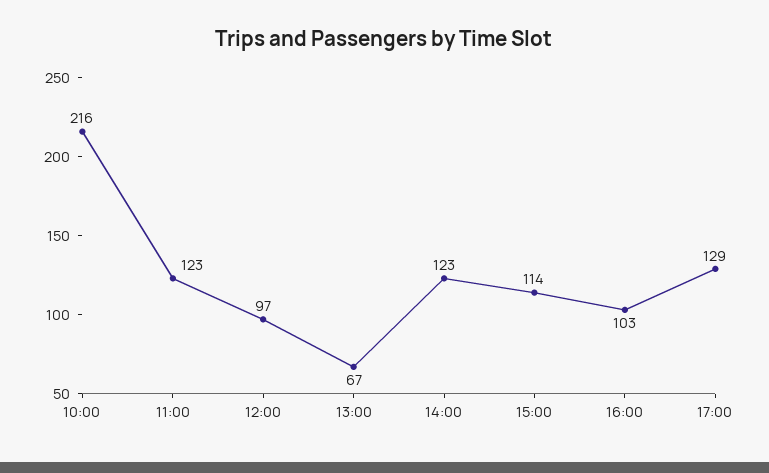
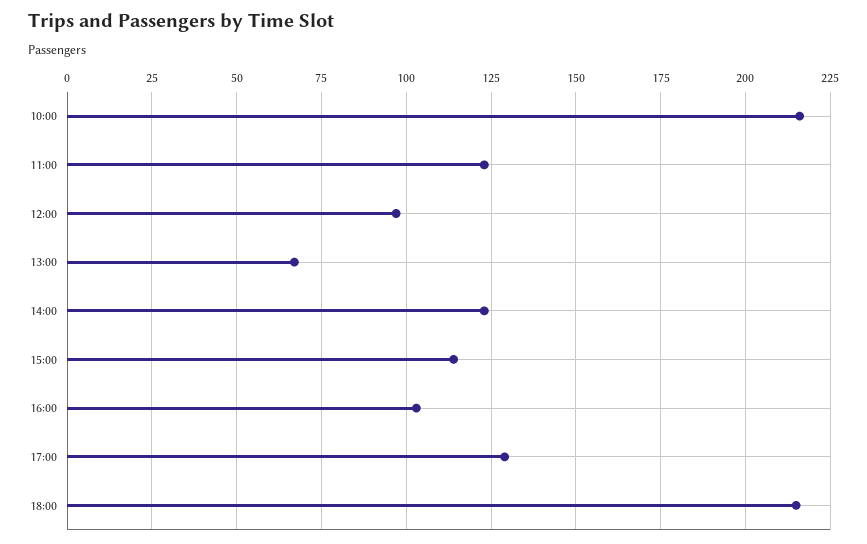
18:00: none -> 215

